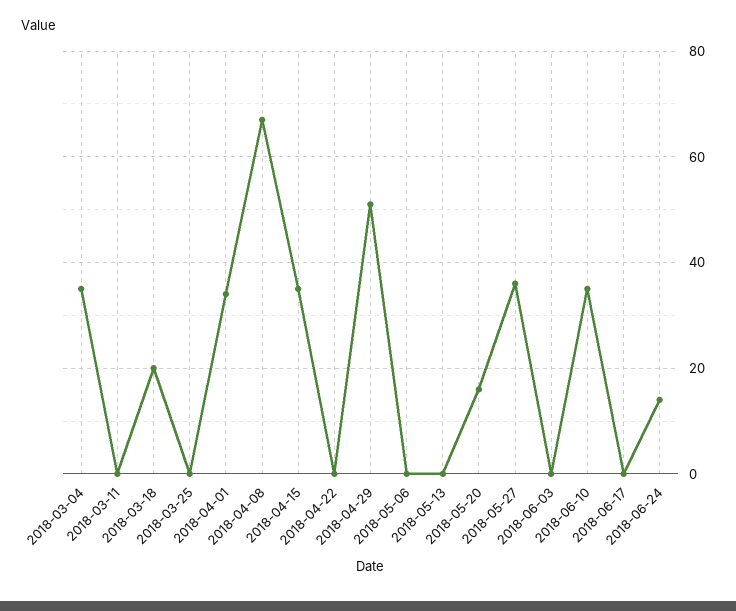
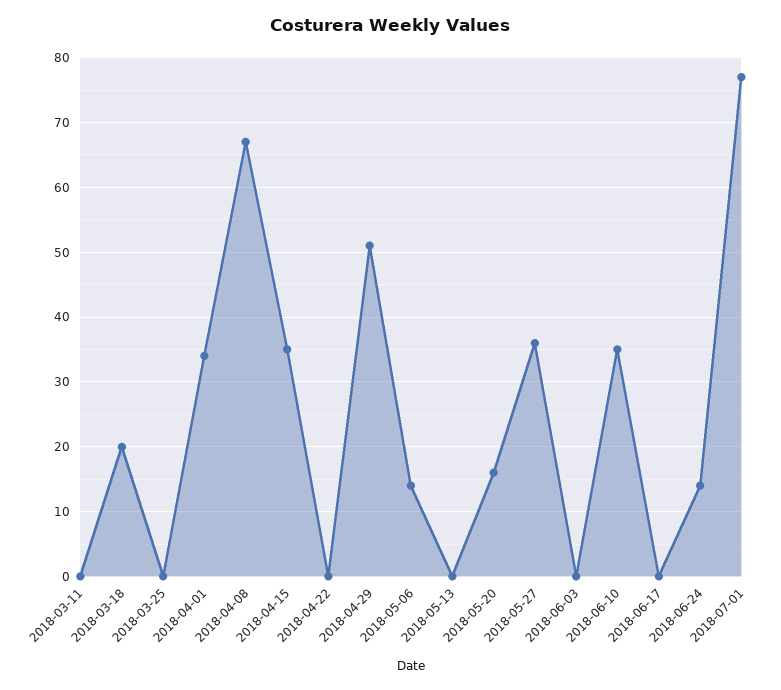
2018-03-04: 35 -> none
2018-05-06: 0 -> 14
2018-07-01: none -> 77

